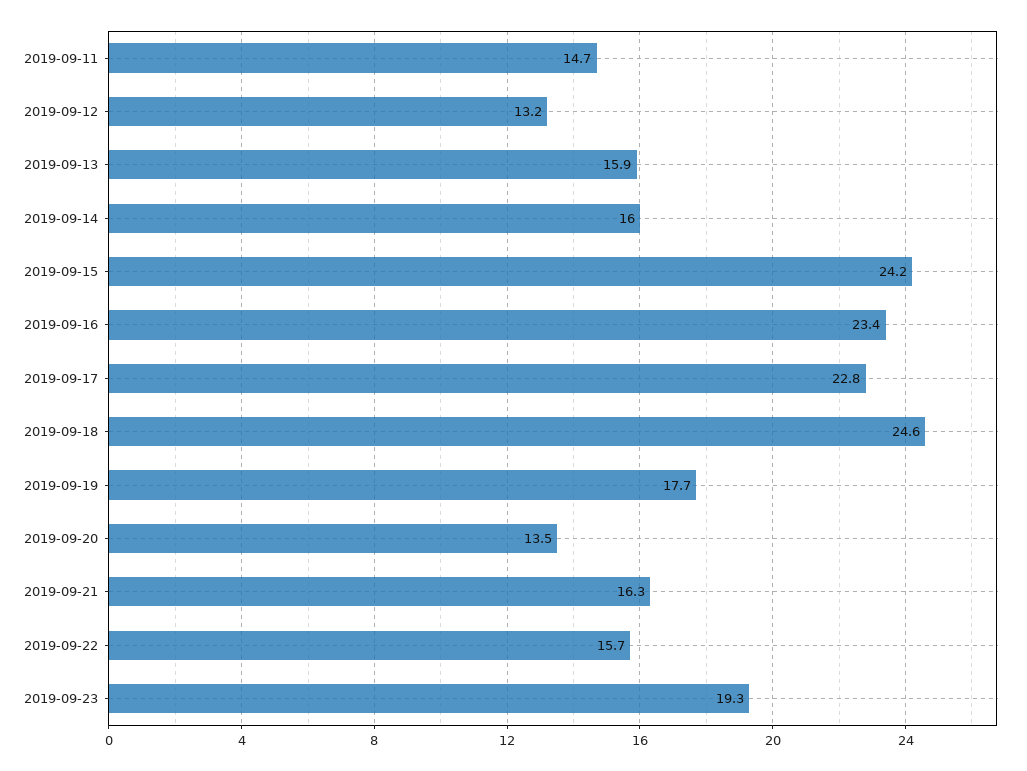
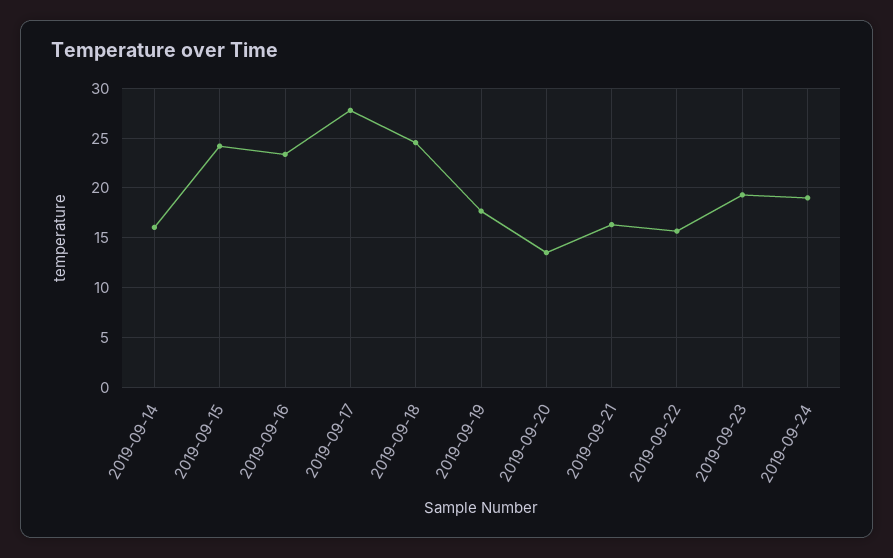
2019-09-11: 14.7 -> none
2019-09-12: 13.2 -> none
2019-09-13: 15.9 -> none
2019-09-17: 22.8 -> 28
2019-09-24: none -> 19

